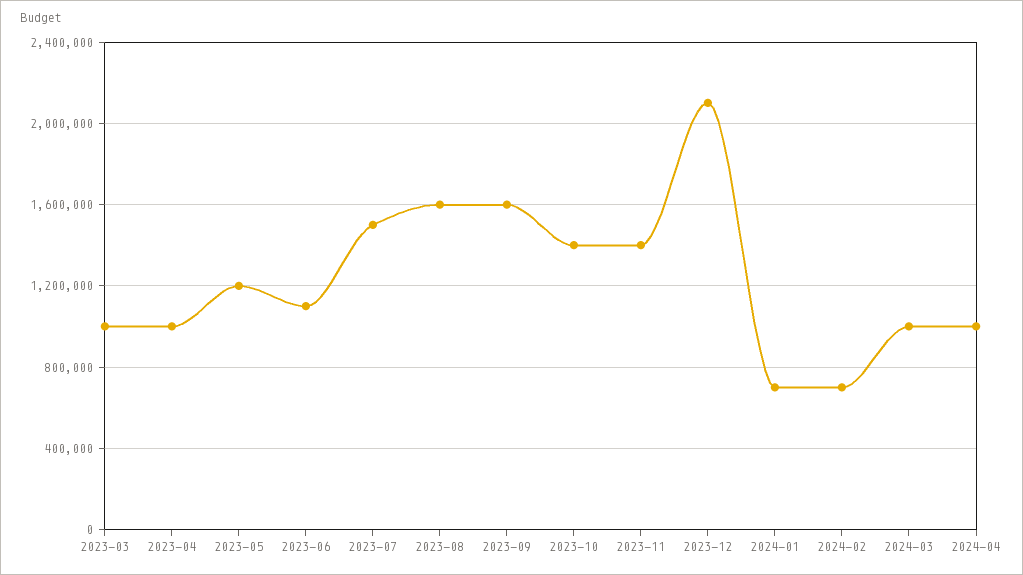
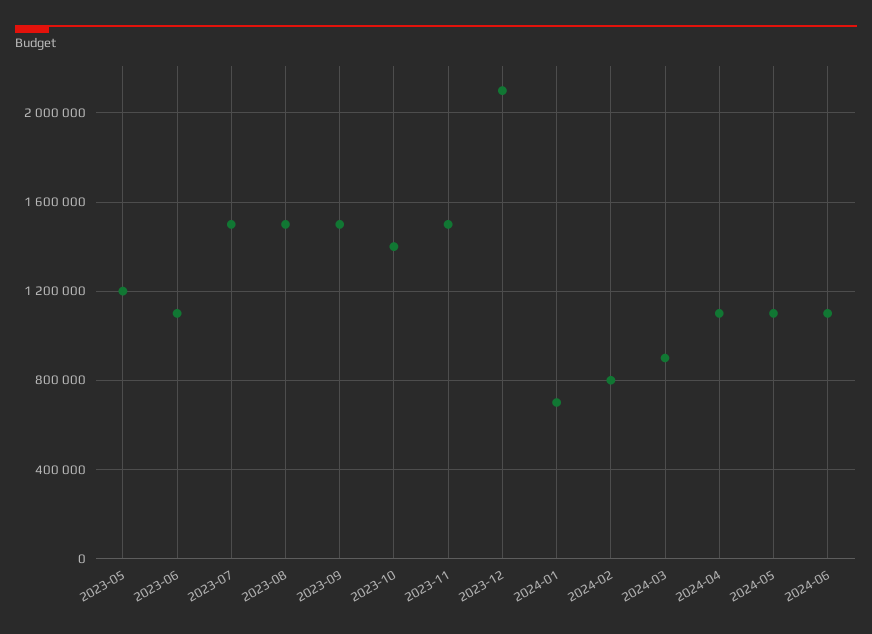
2023-03: 1000000 -> none
2023-04: 1000000 -> none
2023-08: 1600000 -> 1500000
2023-09: 1600000 -> 1500000
2023-11: 1400000 -> 1500000
2024-02: 700000 -> 800000
2024-03: 1000000 -> 900000
2024-04: 1000000 -> 1100000
2024-05: none -> 1100000
2024-06: none -> 1100000

